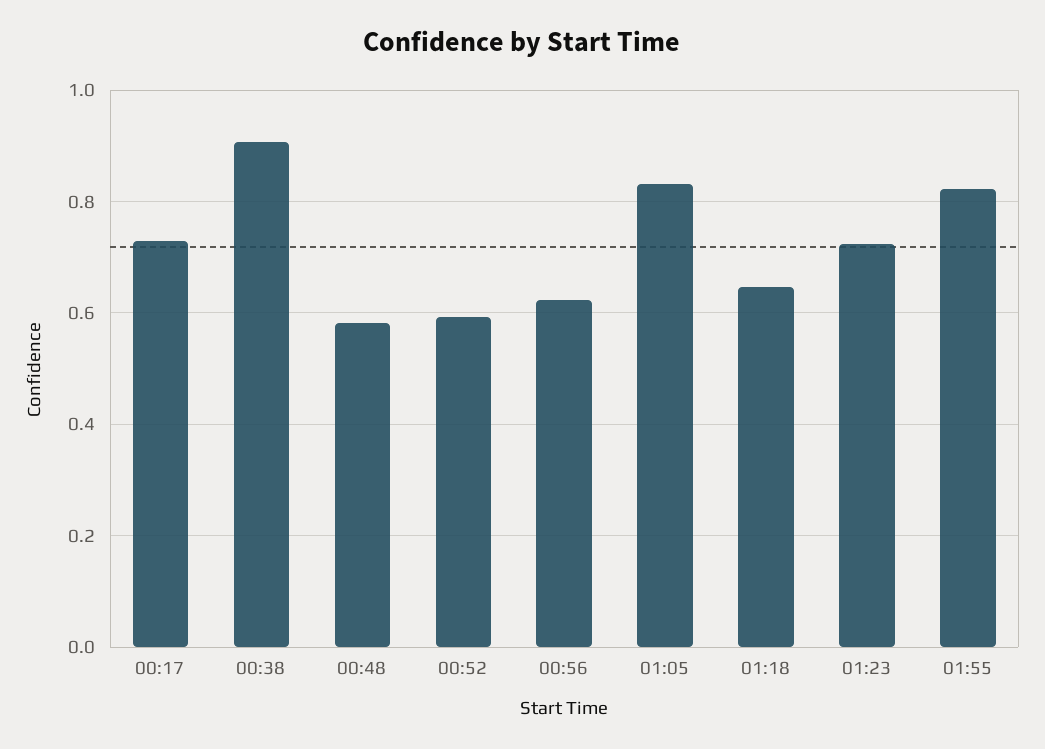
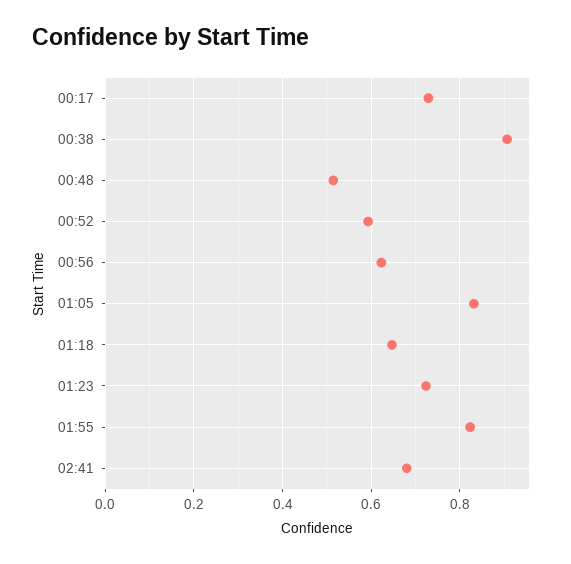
00:48: 0.58 -> 0.52
02:41: none -> 0.68

